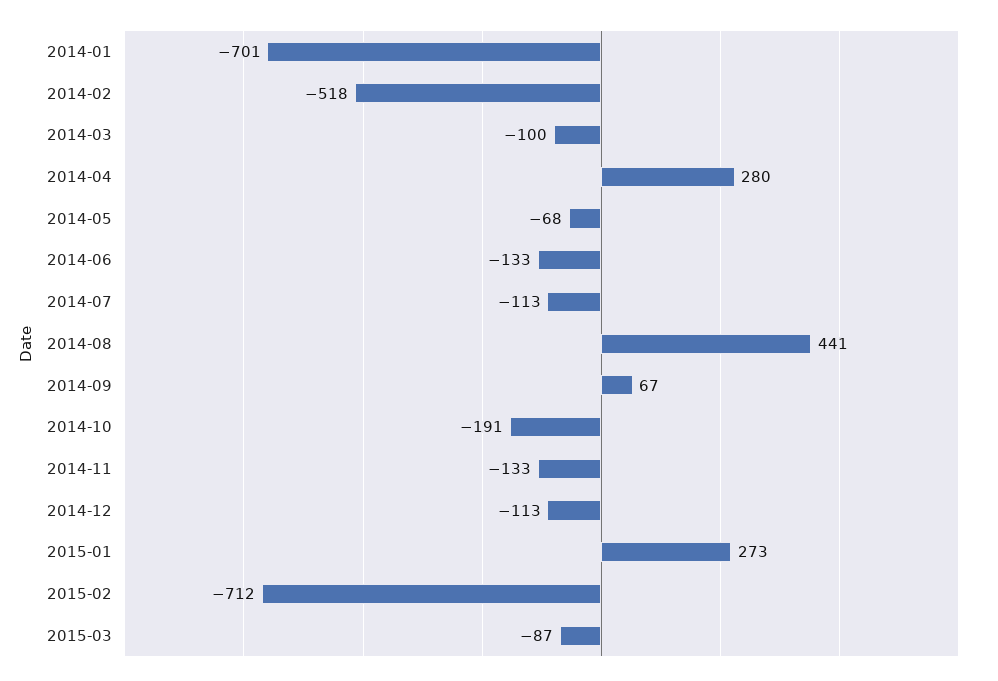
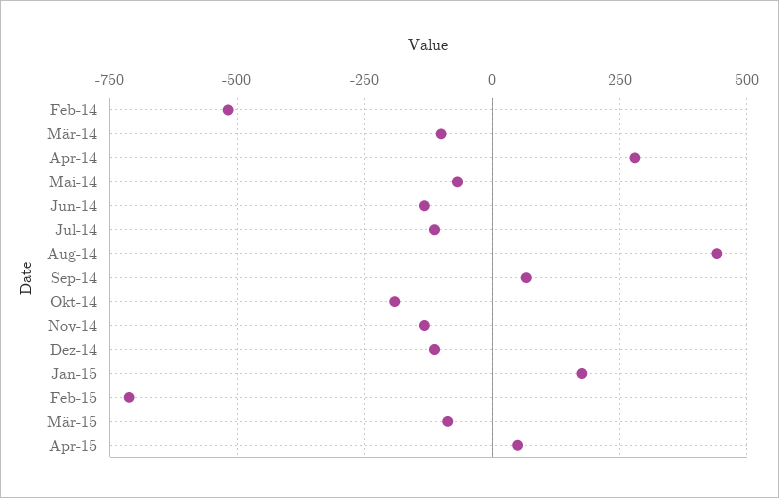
2014-01: -701 -> none
2015-01: 273 -> 175
Apr-15: none -> 50

